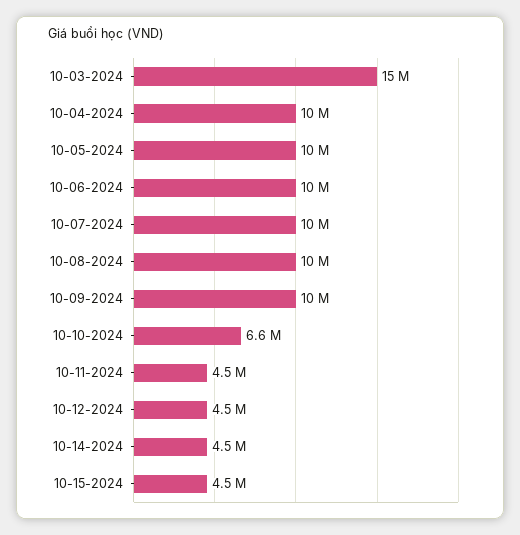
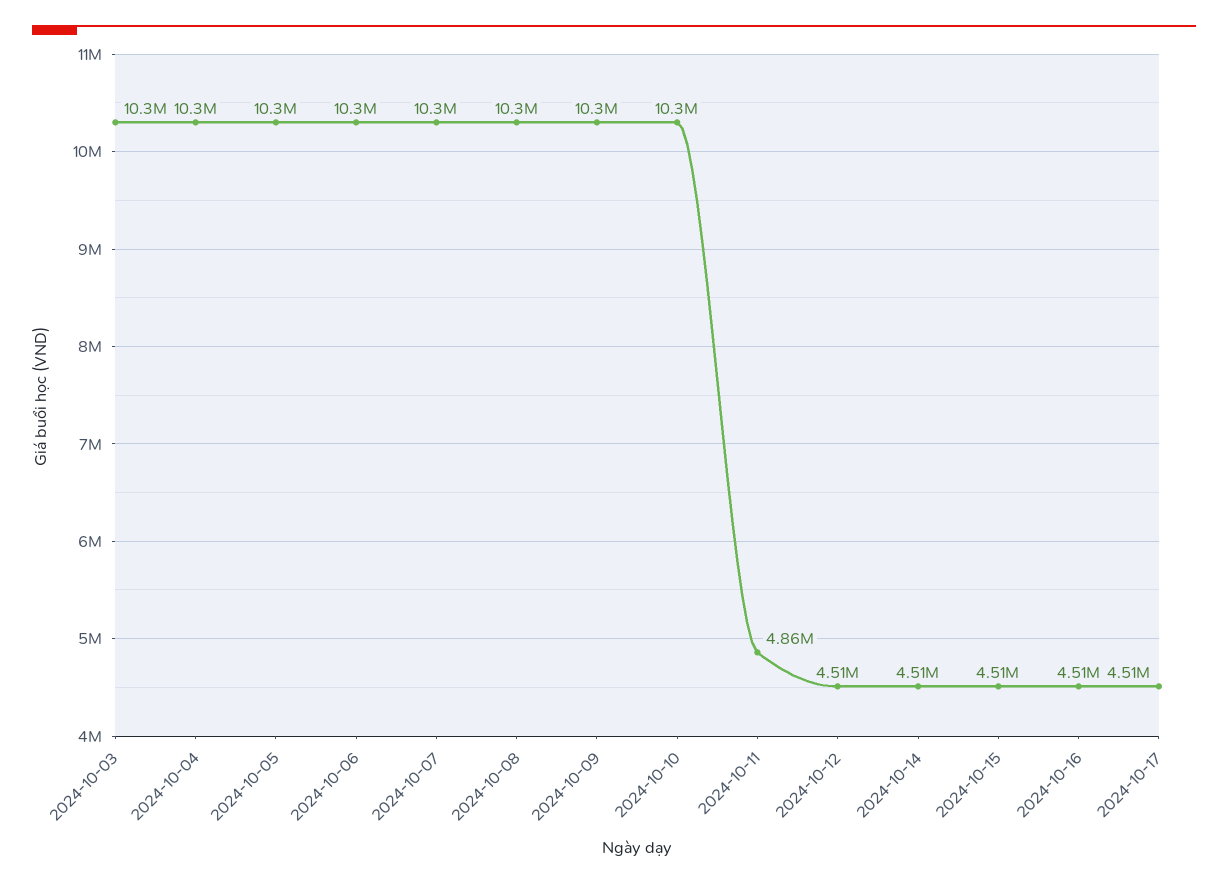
10-03-2024: 15000000 -> 10300000
10-10-2024: 6600000 -> 10300000
10-11-2024: 4500000 -> 4860000
2024-10-16: none -> 4510000
2024-10-17: none -> 4510000

